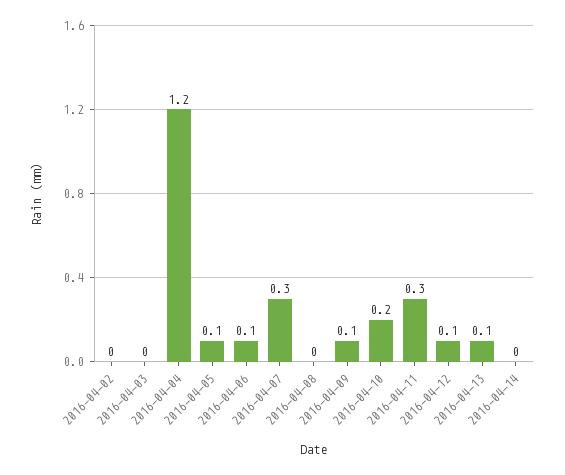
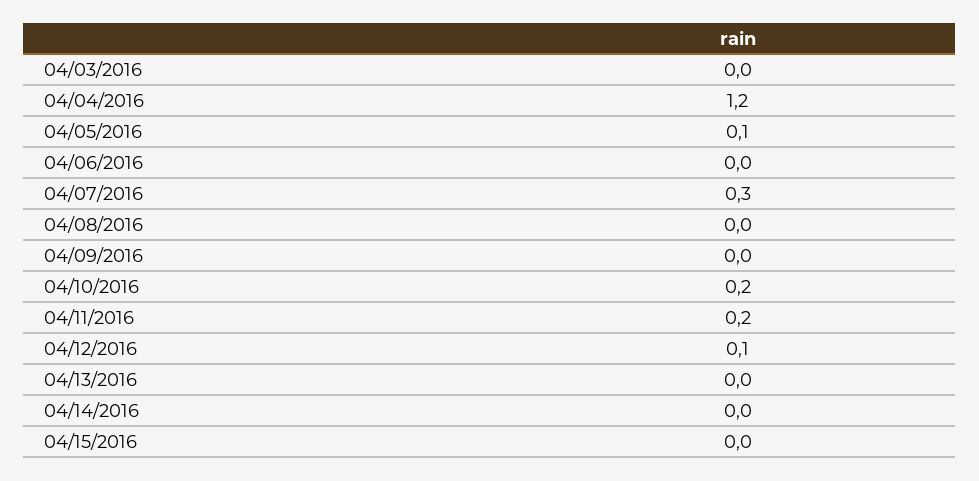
2016-04-02: 0 -> none
2016-04-06: 0.1 -> 0
2016-04-09: 0.1 -> 0
2016-04-11: 0.3 -> 0.2
2016-04-13: 0.1 -> 0
04/15/2016: none -> 0

